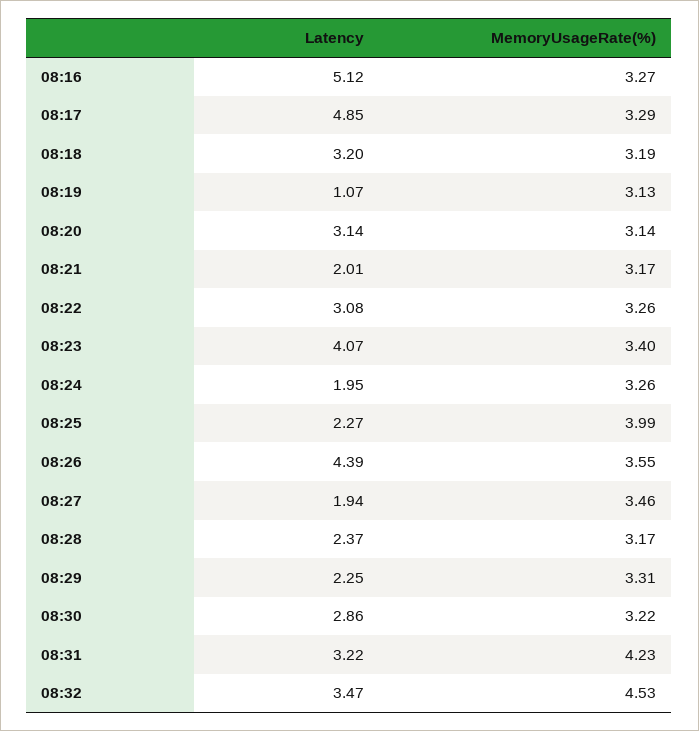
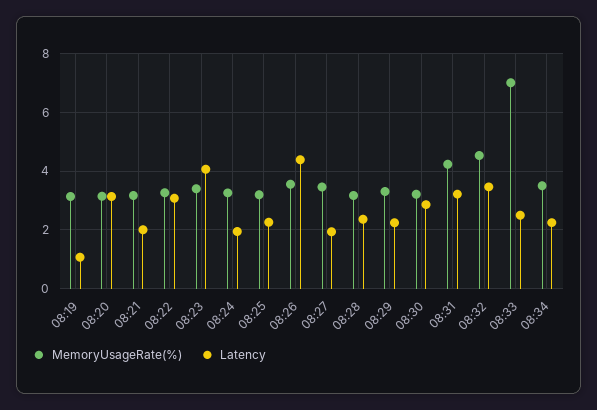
Latency, 08:16: 5.12 -> none
MemoryUsageRate(%), 08:16: 3.27 -> none
Latency, 08:17: 4.85 -> none
MemoryUsageRate(%), 08:17: 3.29 -> none
Latency, 08:18: 3.2 -> none
MemoryUsageRate(%), 08:18: 3.19 -> none
MemoryUsageRate(%), 08:25: 3.99 -> 3.25
MemoryUsageRate(%), 08:33: none -> 7
Latency, 08:33: none -> 2.5
MemoryUsageRate(%), 08:34: none -> 3.5
Latency, 08:34: none -> 2.25

